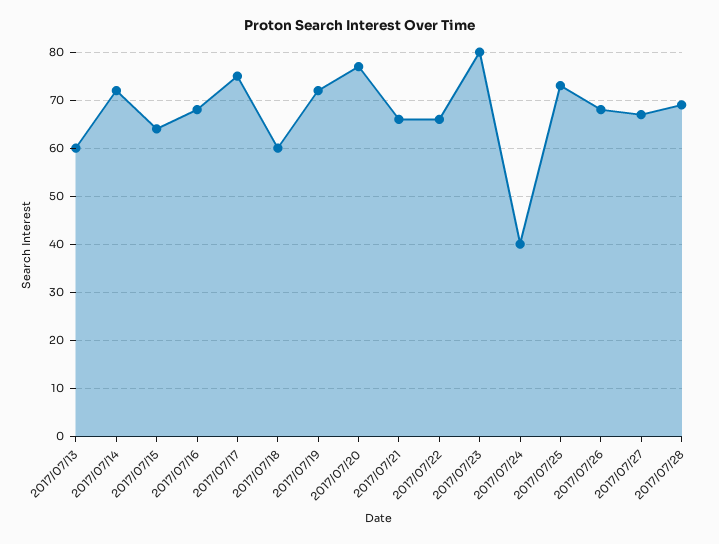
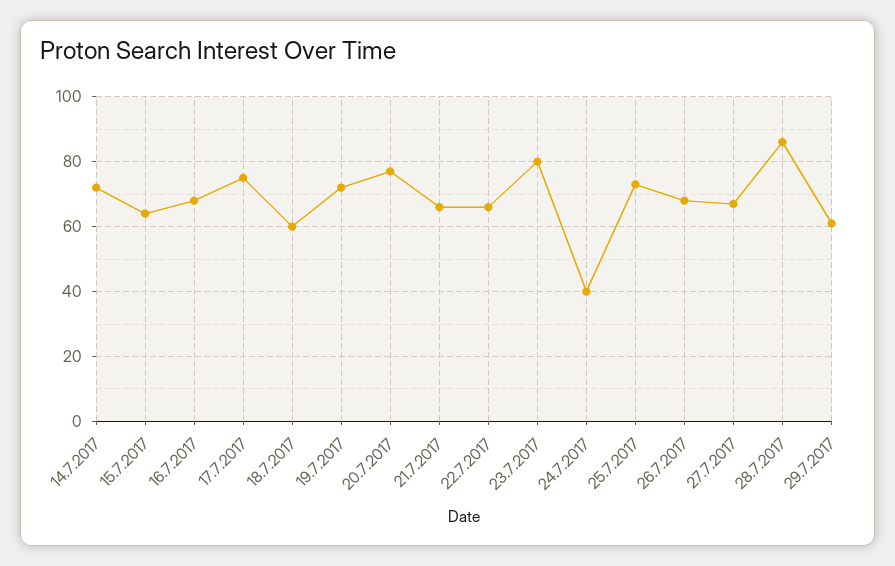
2017/07/13: 60 -> none
2017/07/28: 70 -> 85
29.7.2017: none -> 60

